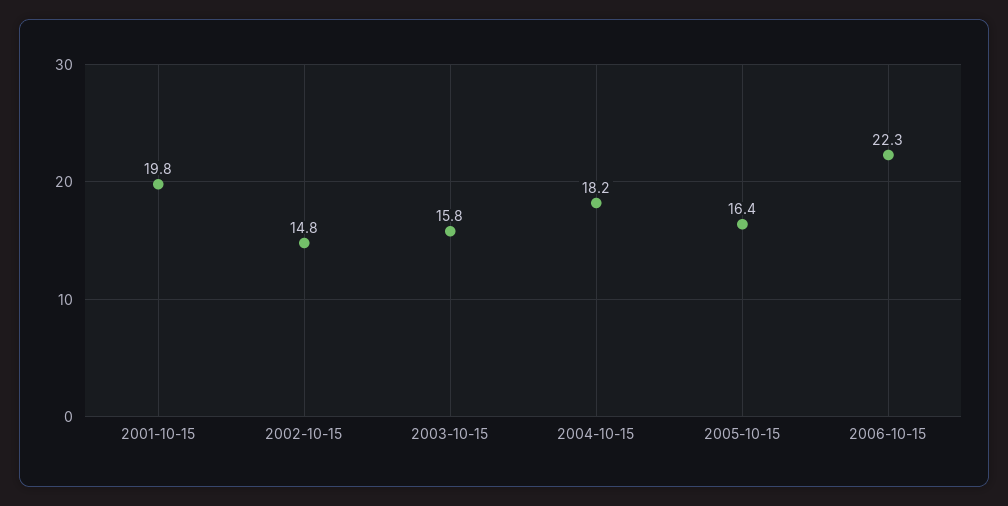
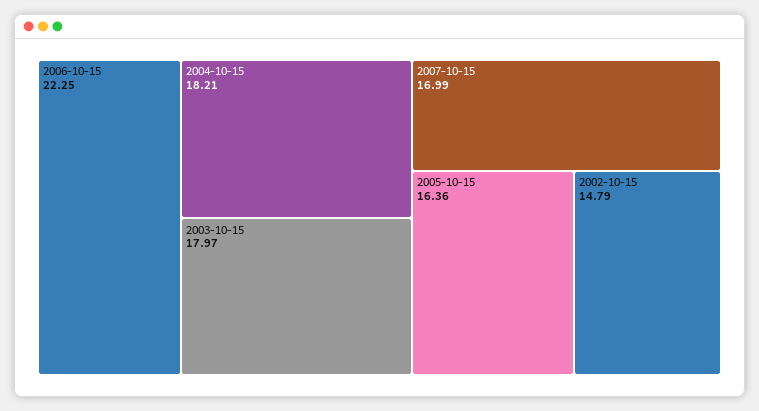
2001-10-15: 19.8 -> none
2003-10-15: 15.8 -> 17.97
2007-10-15: none -> 16.99

